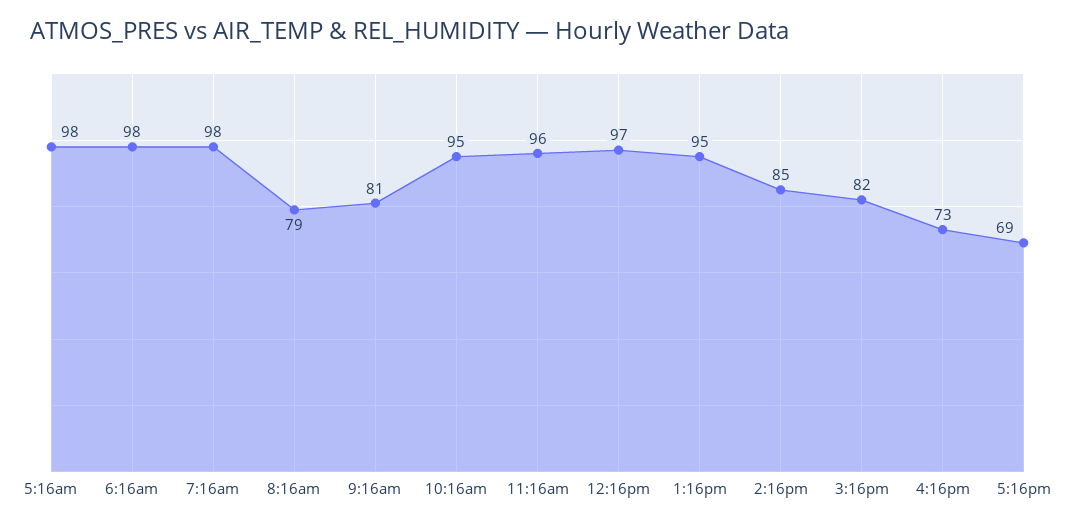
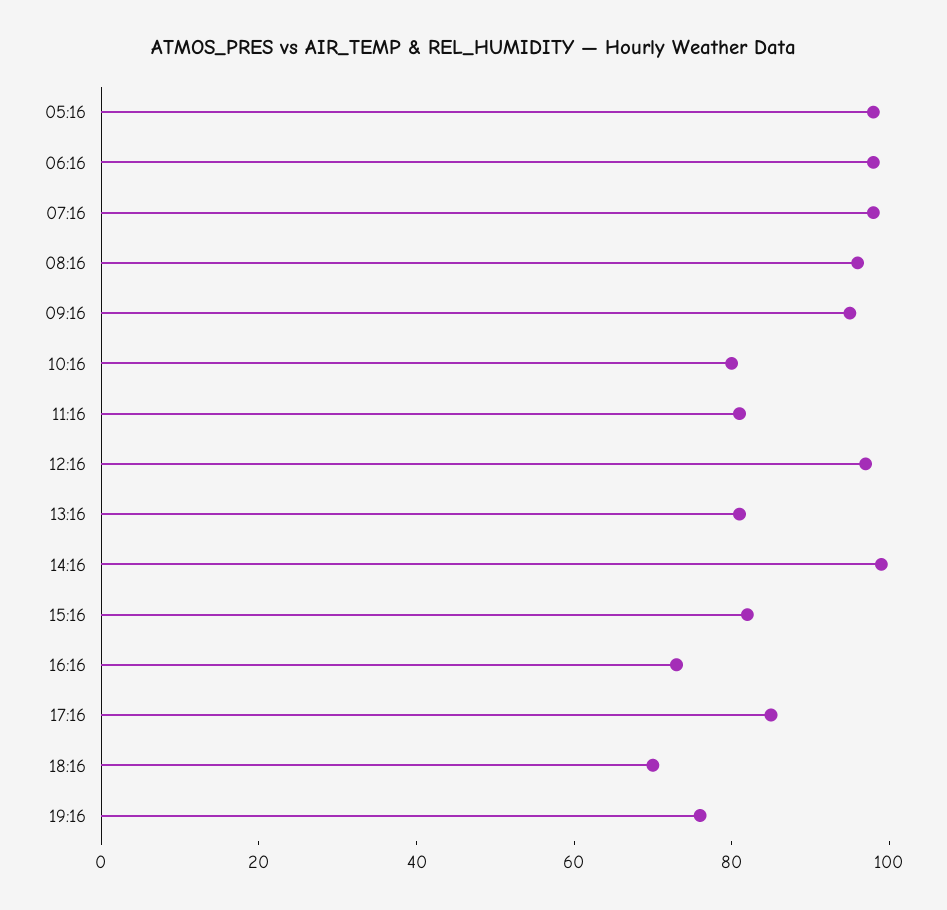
8:16am: 79 -> 95
9:16am: 81 -> 95
10:16am: 95 -> 80
11:16am: 96 -> 80
1:16pm: 95 -> 80
2:16pm: 85 -> 100
5:16pm: 69 -> 85
18:16: none -> 70
19:16: none -> 75

